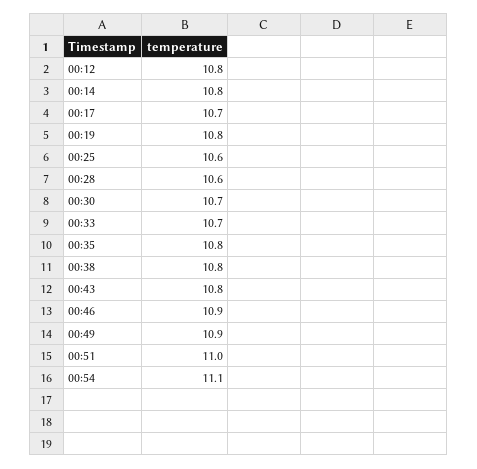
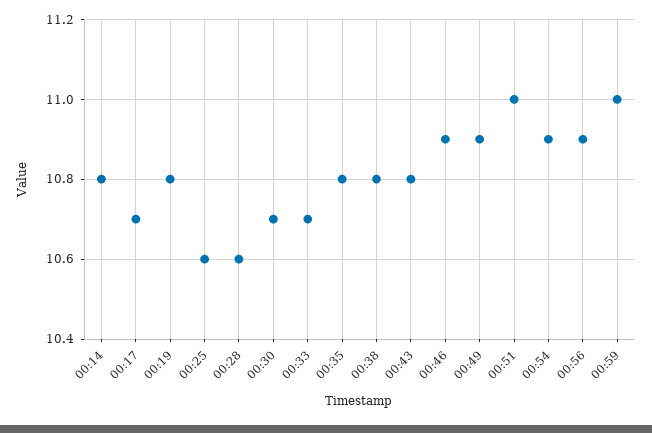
00:12: 10.8 -> none
00:54: 11.1 -> 10.9
00:56: none -> 10.9
00:59: none -> 11

